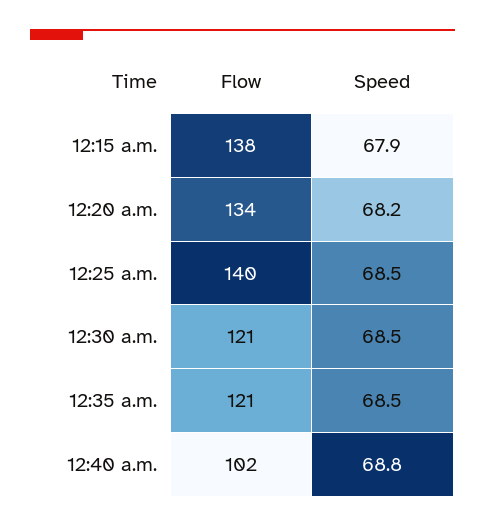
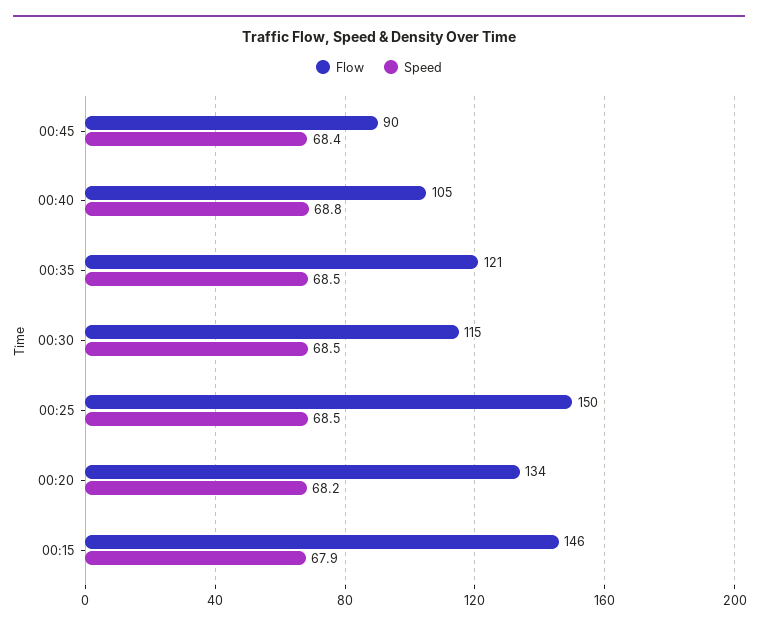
Flow, 12:15 a.m.: 138 -> 146
Flow, 12:25 a.m.: 140 -> 150
Flow, 12:30 a.m.: 121 -> 115
Flow, 12:40 a.m.: 102 -> 105
Flow, 00:45: none -> 90
Speed, 00:45: none -> 68.4

